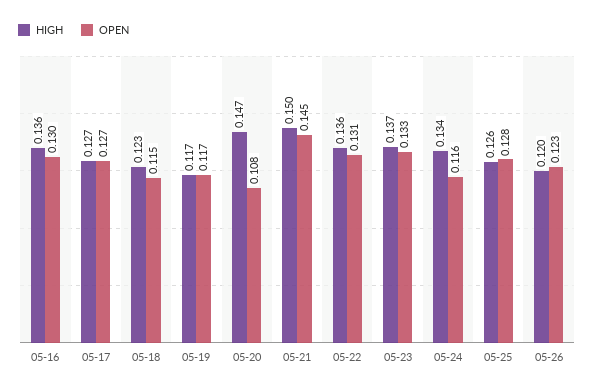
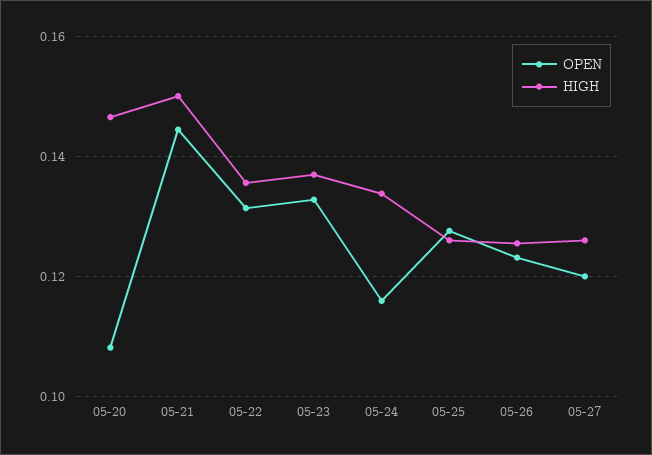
HIGH, 05-16: 0.136 -> none
OPEN, 05-16: 0.13 -> none
HIGH, 05-17: 0.127 -> none
OPEN, 05-17: 0.127 -> none
HIGH, 05-18: 0.123 -> none
OPEN, 05-18: 0.115 -> none
HIGH, 05-19: 0.117 -> none
OPEN, 05-19: 0.117 -> none
HIGH, 05-26: 0.12 -> 0.126
OPEN, 05-27: none -> 0.12
HIGH, 05-27: none -> 0.126

